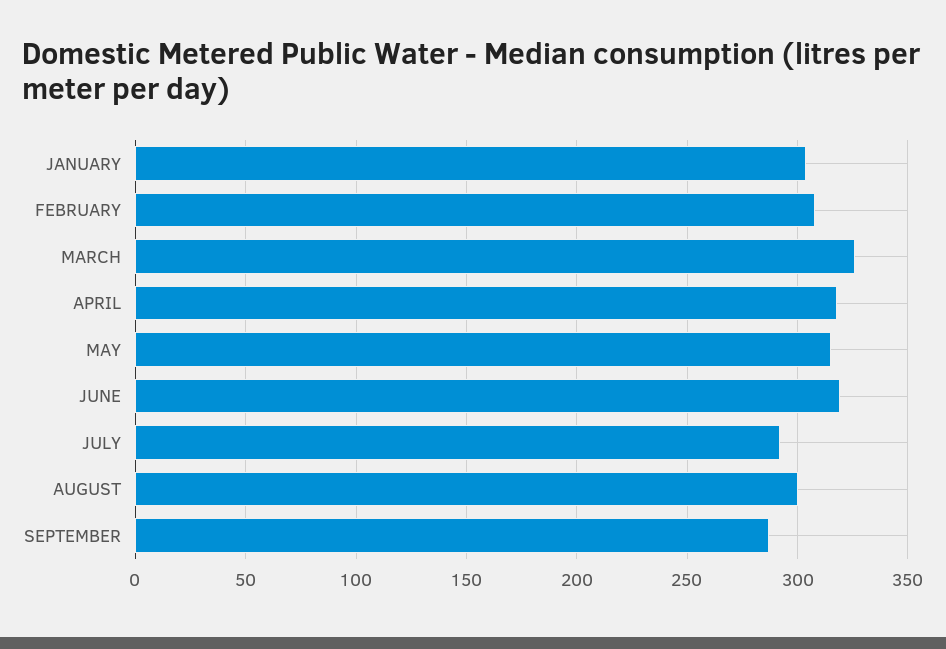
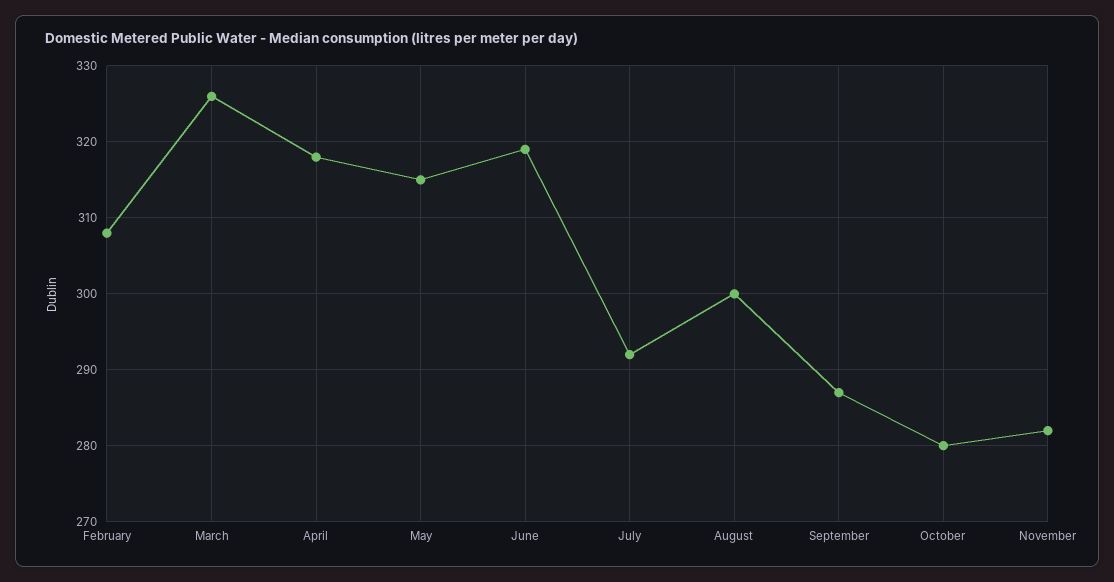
JANUARY: 305 -> none
October: none -> 280
November: none -> 282

